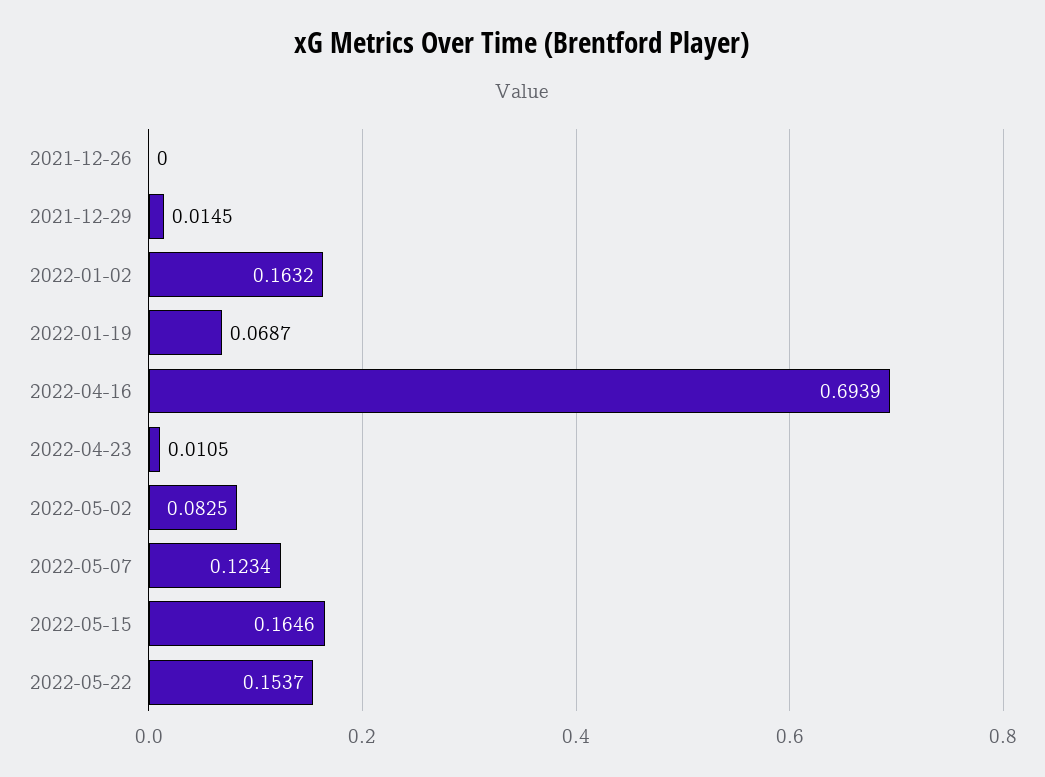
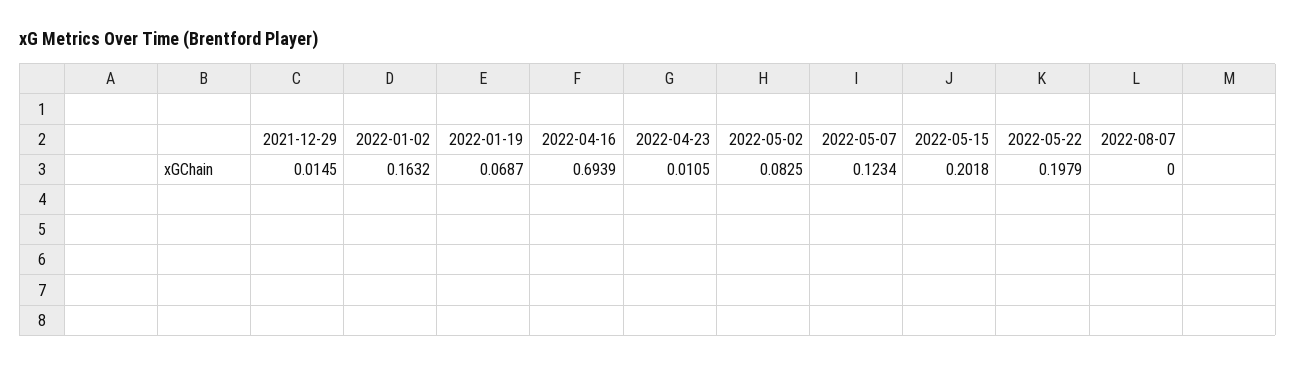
2021-12-26: 0 -> none
2022-05-15: 0.1646 -> 0.2018
2022-05-22: 0.1537 -> 0.1979
2022-08-07: none -> 0

